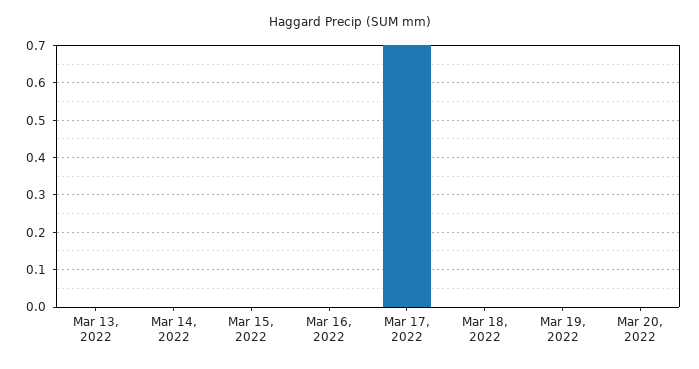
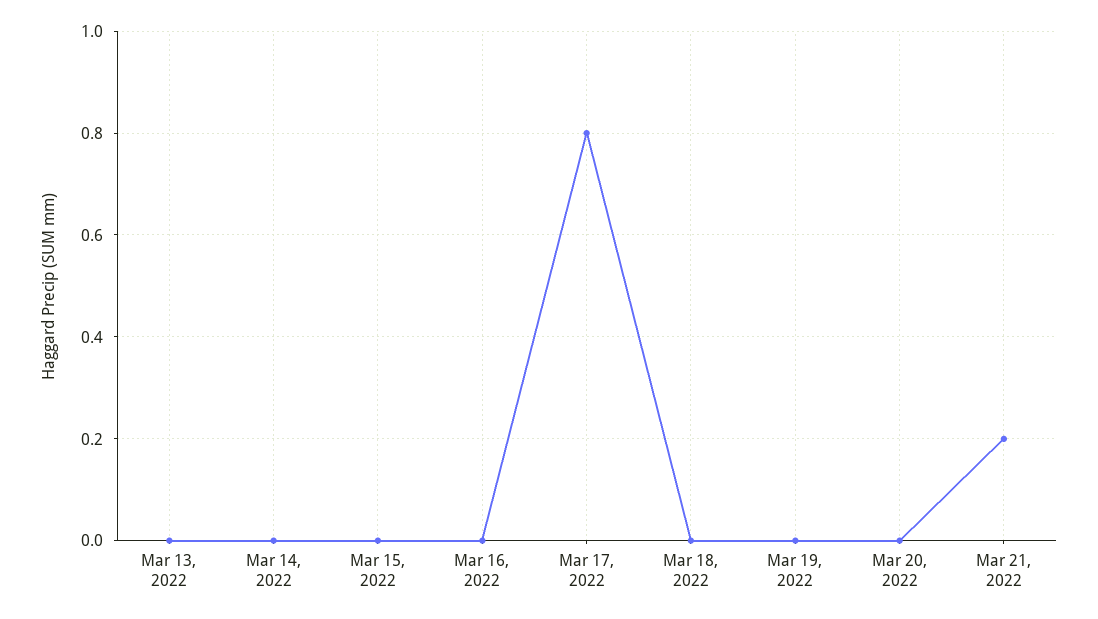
Mar 17, 2022: 0.7 -> 0.8
Mar 21, 2022: none -> 0.2

